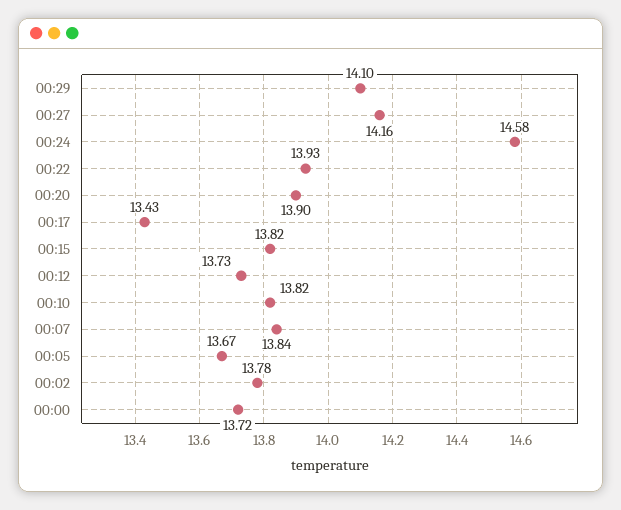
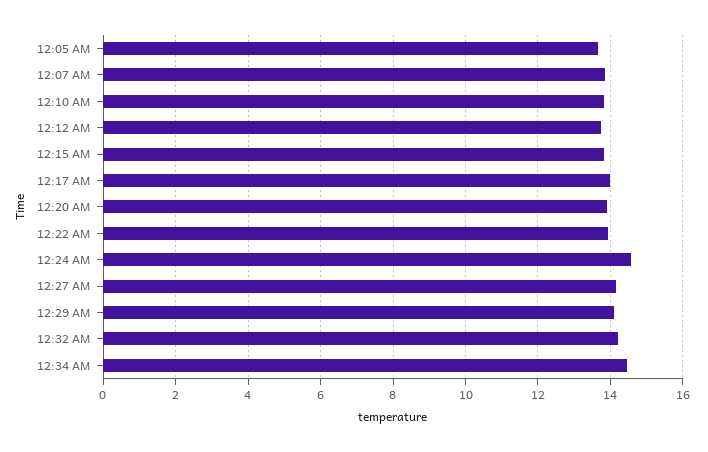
00:17: 13.43 -> 14
00:02: 13.78 -> none
00:00: 13.72 -> none
12:32 AM: none -> 14.2
12:34 AM: none -> 14.4

